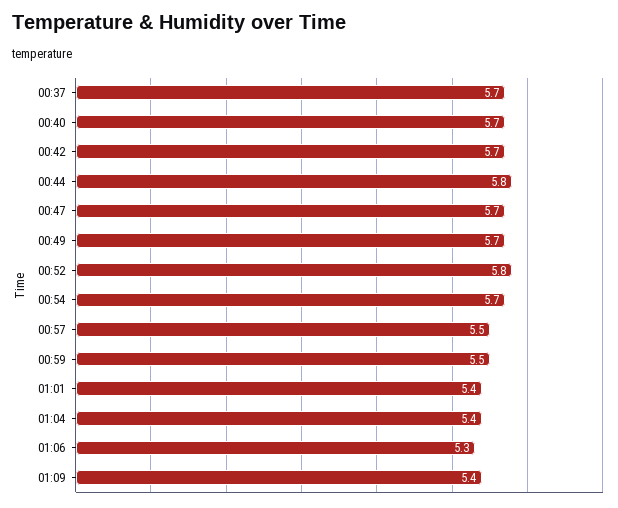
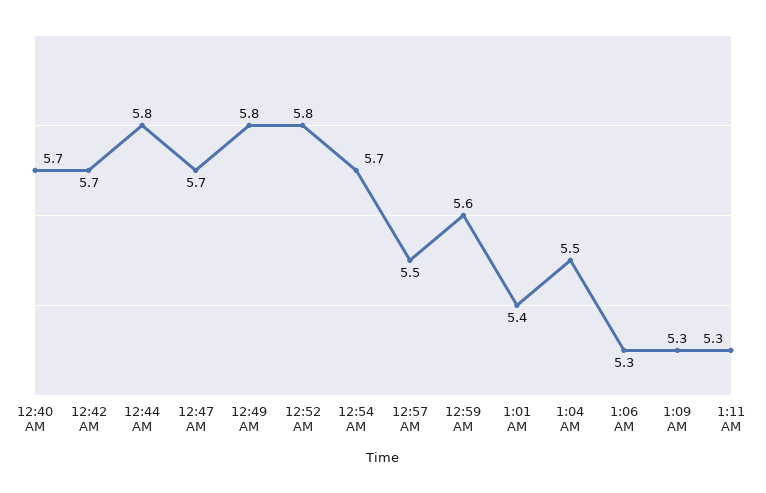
00:37: 5.7 -> none
00:49: 5.7 -> 5.8
00:59: 5.5 -> 5.6
01:04: 5.4 -> 5.5
01:09: 5.4 -> 5.3
1:11 AM: none -> 5.3

